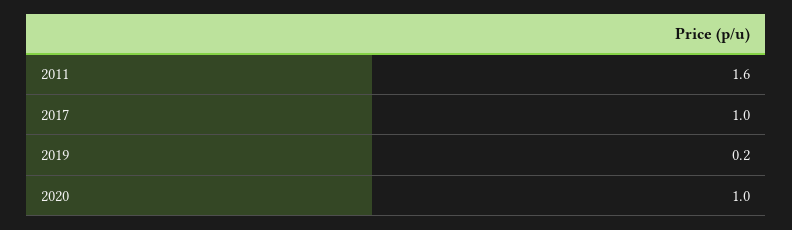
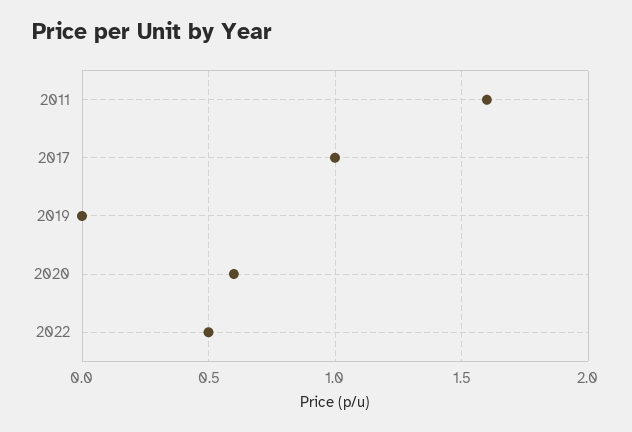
2019: 0.2 -> 0
2020: 1 -> 0.6
2022: none -> 0.5

